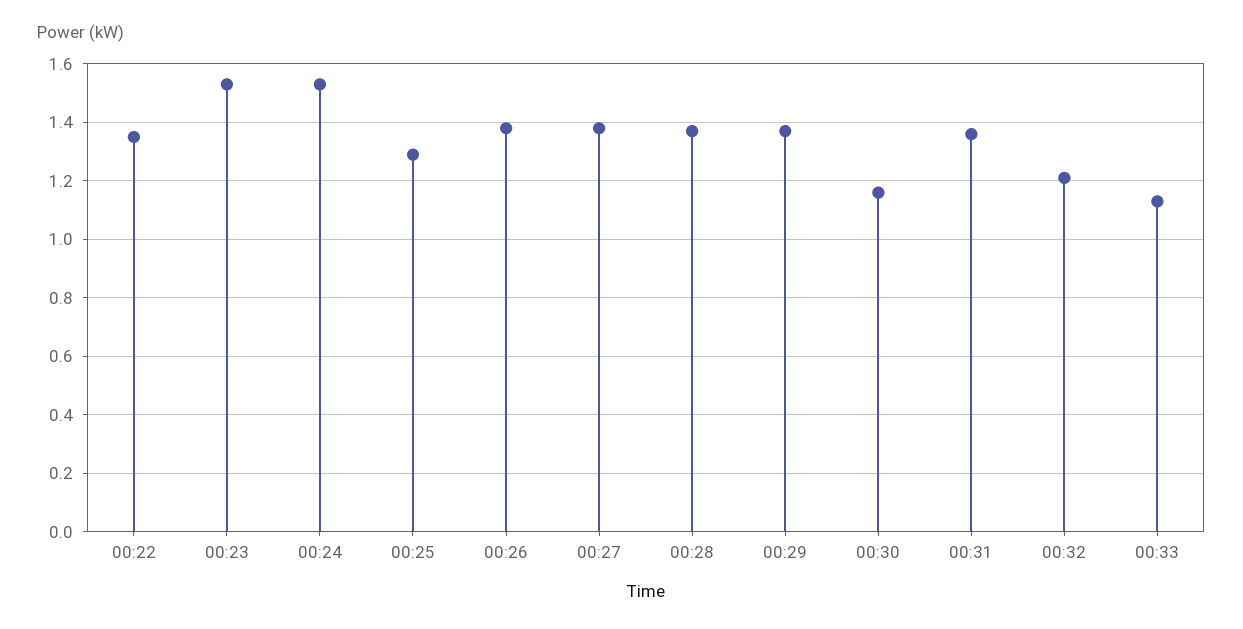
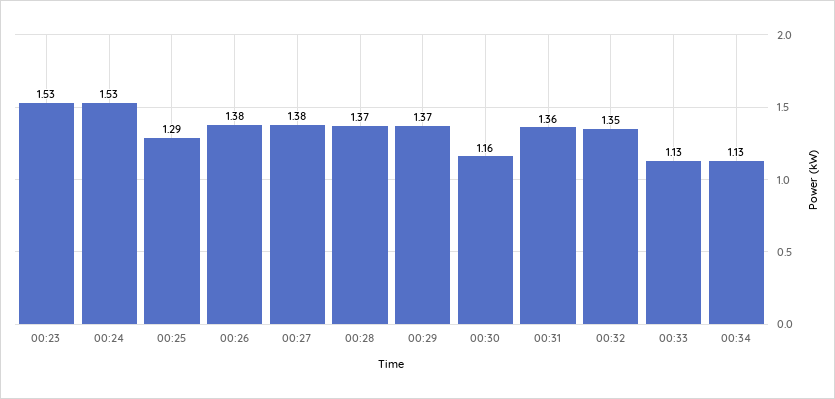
00:22: 1.35 -> none
00:32: 1.2 -> 1.35
00:34: none -> 1.13

